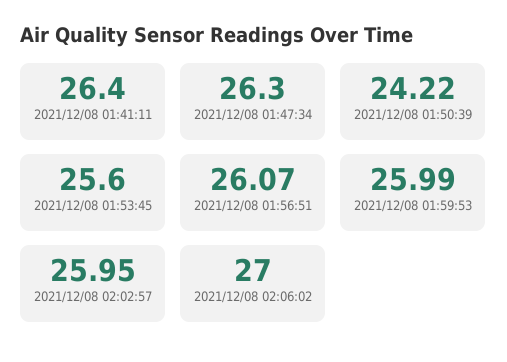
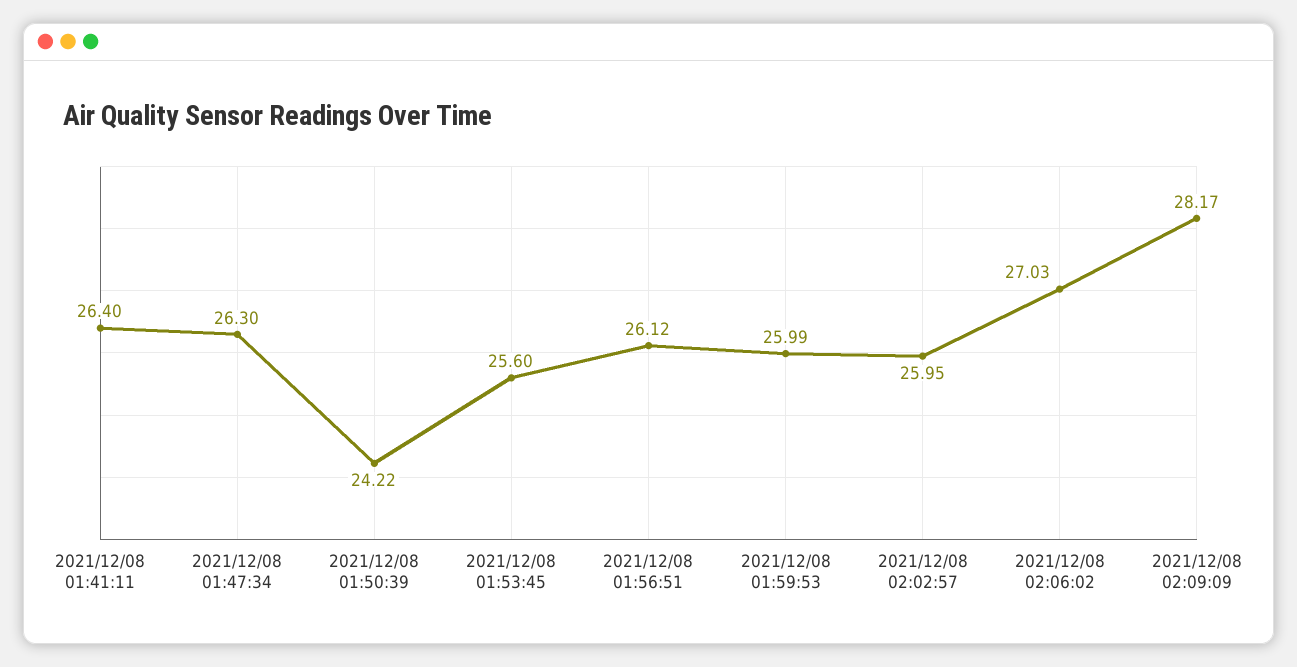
2021/12/08 01:56:51: 26.07 -> 26.12
2021/12/08 02:06:02: 27 -> 27.03
2021/12/08 02:09:09: none -> 28.17

